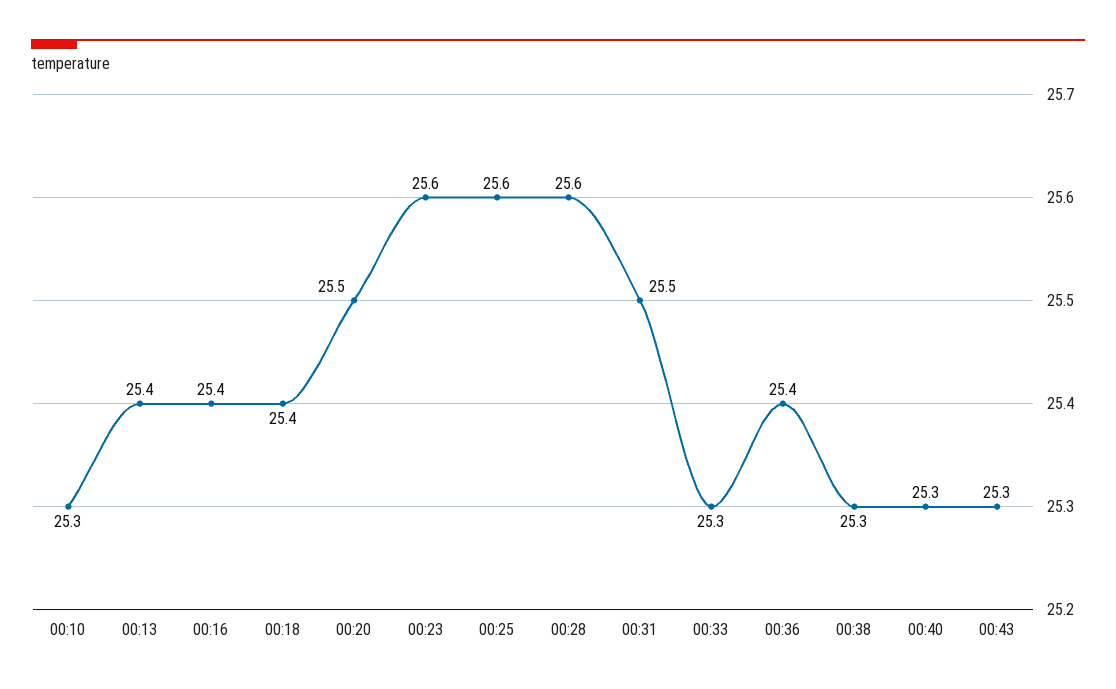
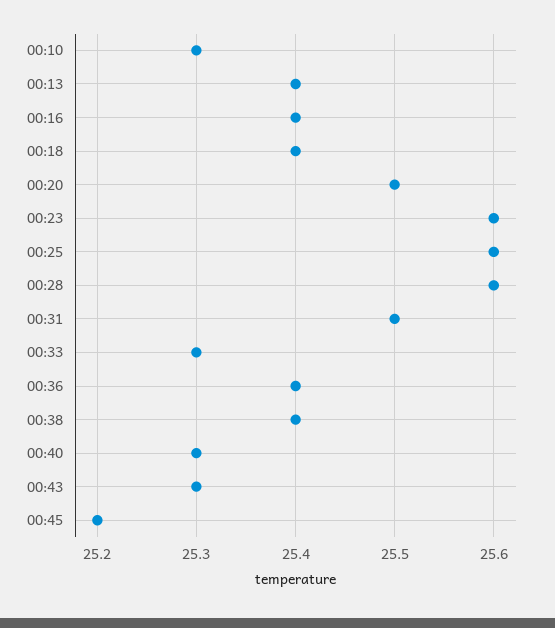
00:38: 25.3 -> 25.4
00:45: none -> 25.2

